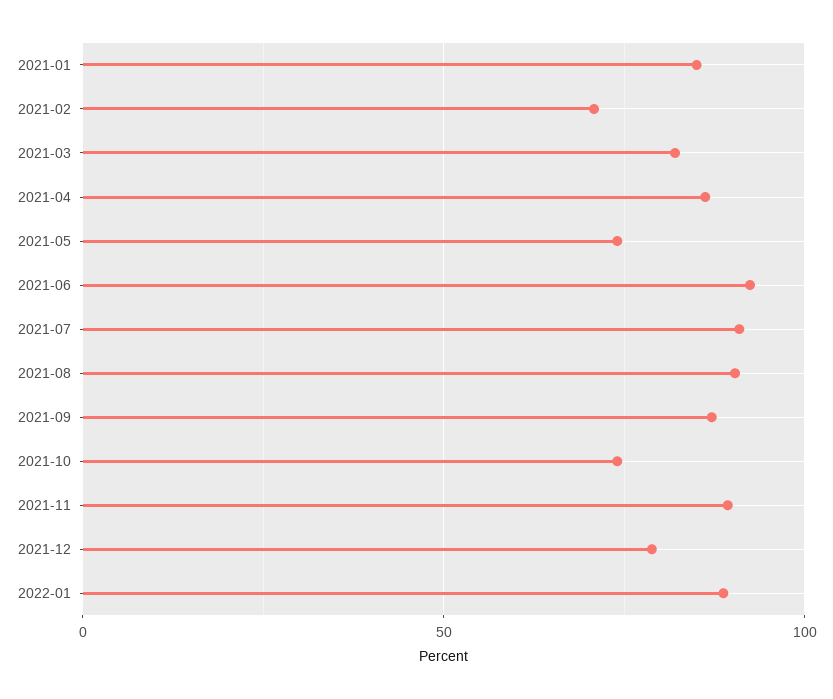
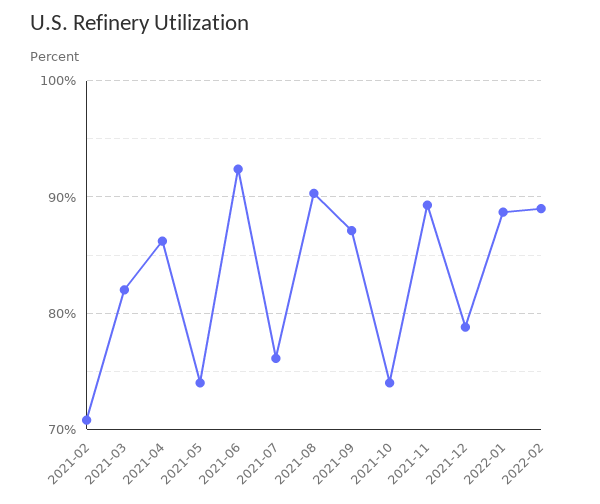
2021-01: 85 -> none
2021-07: 90 -> 76
2022-02: none -> 89

